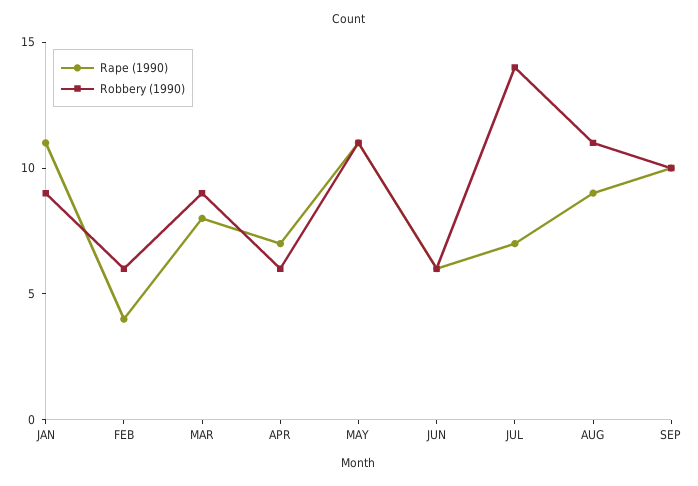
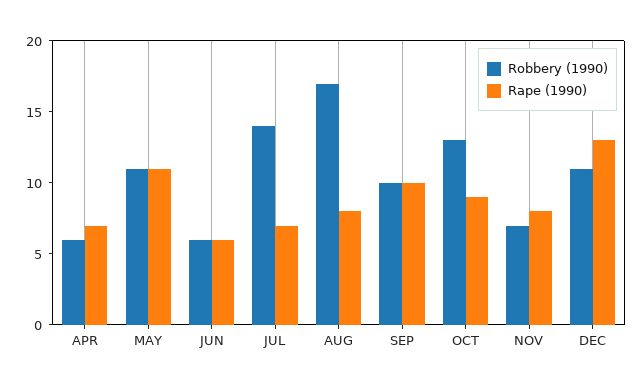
Rape (1990), JAN: 11 -> none
Robbery (1990), JAN: 9 -> none
Rape (1990), FEB: 4 -> none
Robbery (1990), FEB: 6 -> none
Rape (1990), MAR: 8 -> none
Robbery (1990), MAR: 9 -> none
Rape (1990), AUG: 9 -> 8
Robbery (1990), AUG: 11 -> 17
Robbery (1990), OCT: none -> 13
Rape (1990), OCT: none -> 9
Robbery (1990), NOV: none -> 7
Rape (1990), NOV: none -> 8
Robbery (1990), DEC: none -> 11
Rape (1990), DEC: none -> 13

